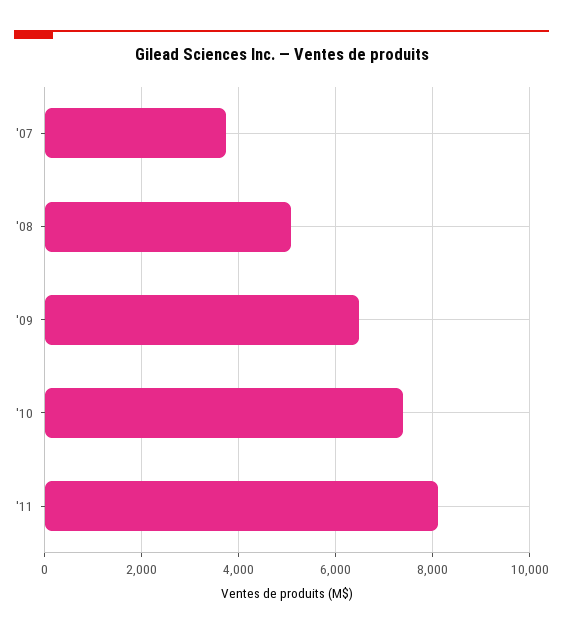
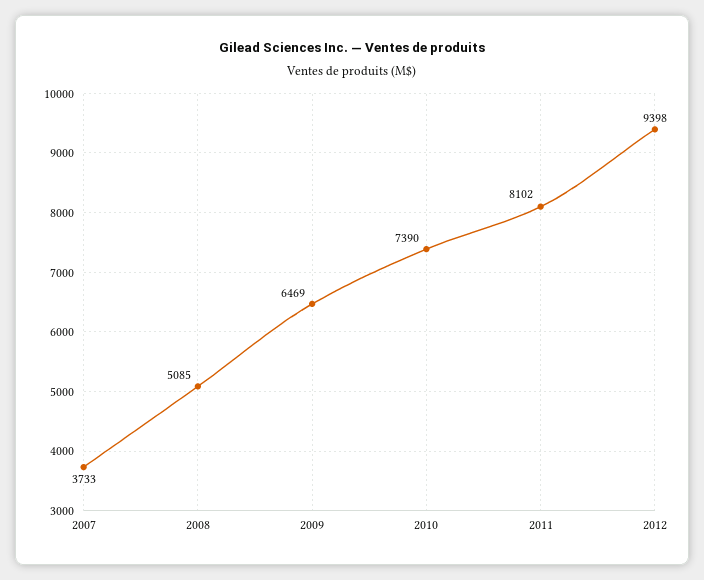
2012: none -> 9398

